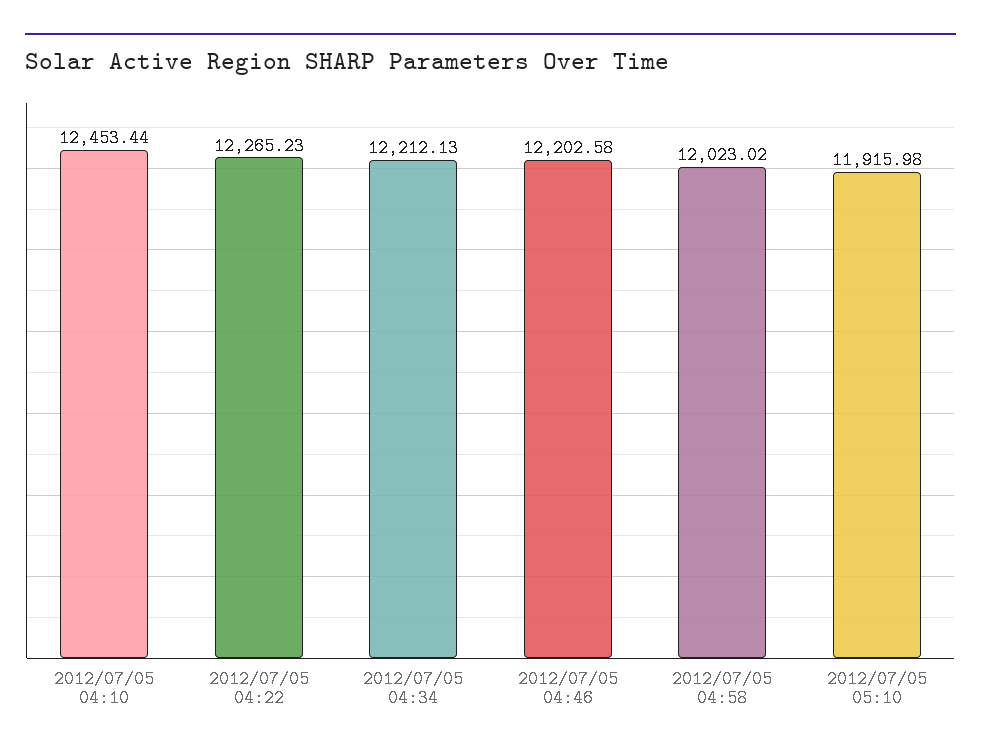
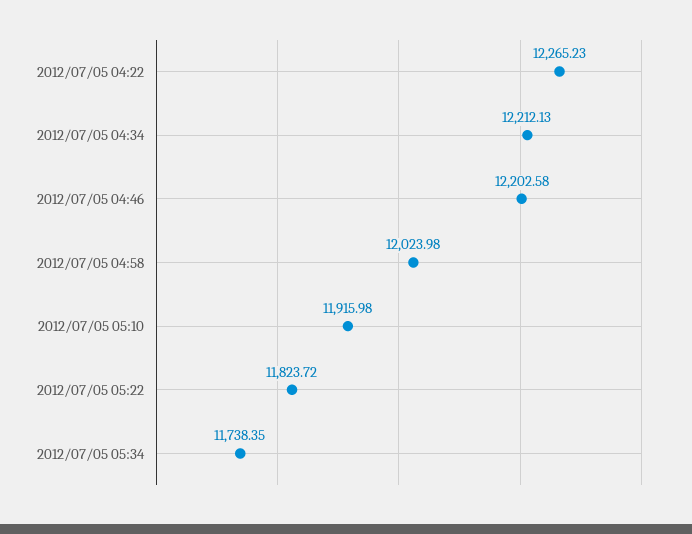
2012/07/05 04:10: 12453.44 -> none
2012/07/05 04:58: 12023.02 -> 12023.98
2012/07/05 05:22: none -> 11823.72
2012/07/05 05:34: none -> 11738.35

